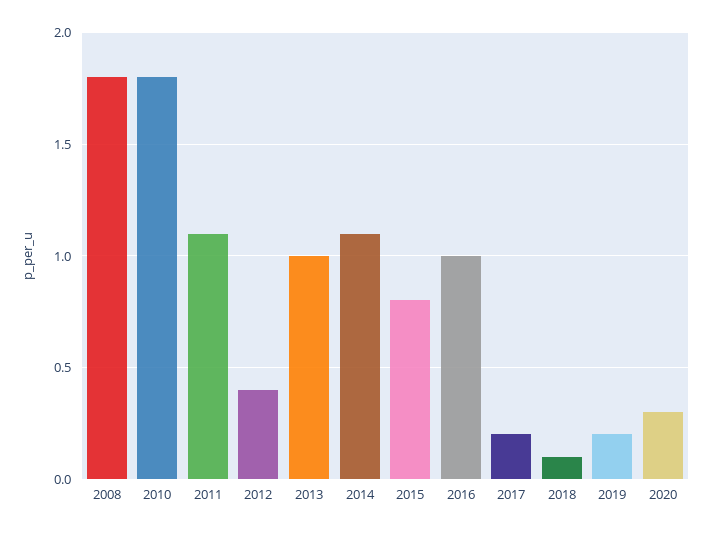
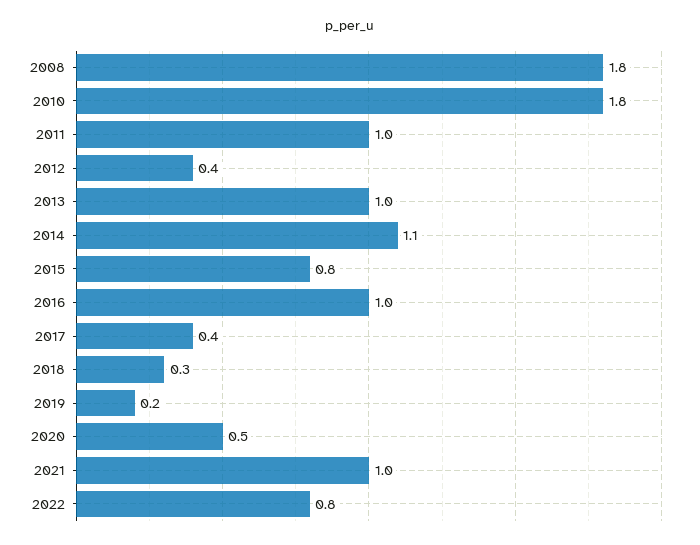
2011: 1.1 -> 1
2017: 0.2 -> 0.4
2018: 0.1 -> 0.3
2020: 0.3 -> 0.5
2021: none -> 1
2022: none -> 0.8

